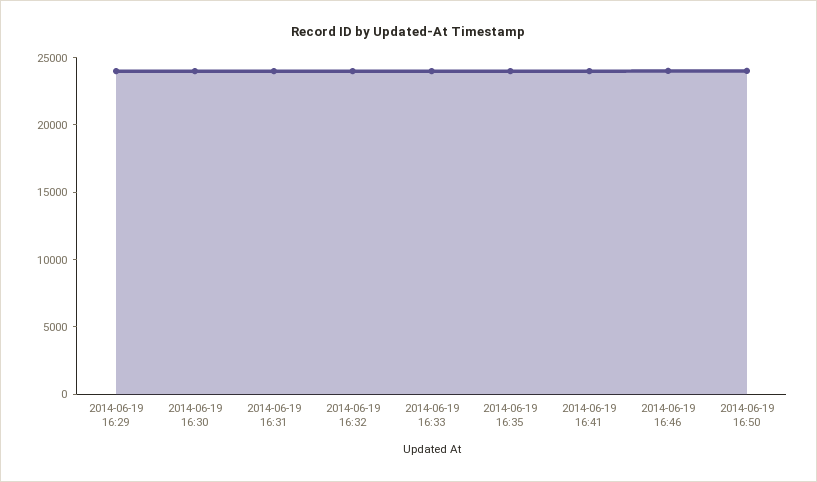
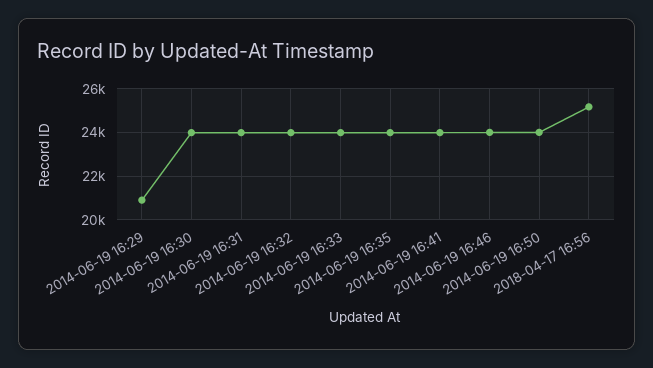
2014-06-19 16:29: 24000 -> 21000
2018-04-17 16:56: none -> 25000

